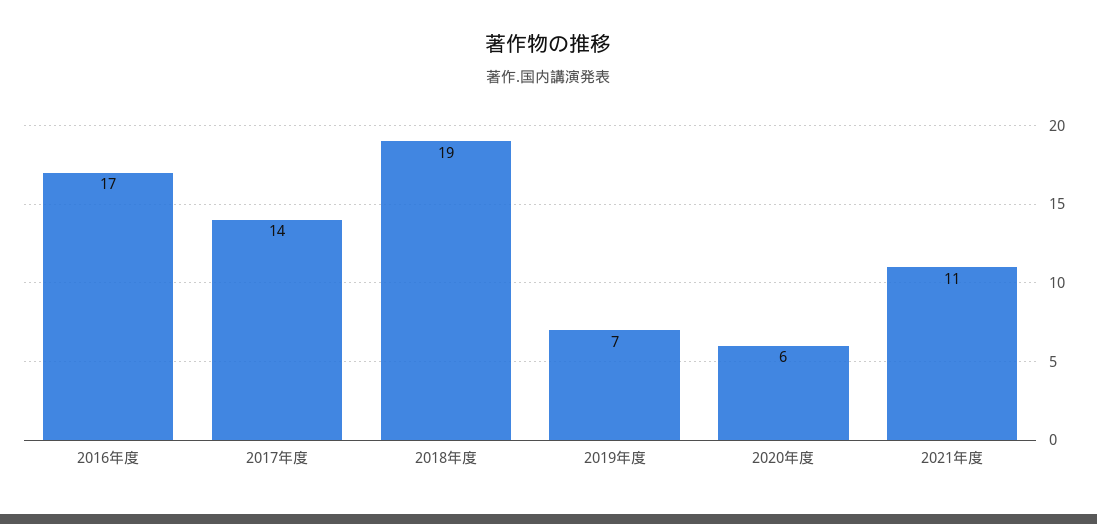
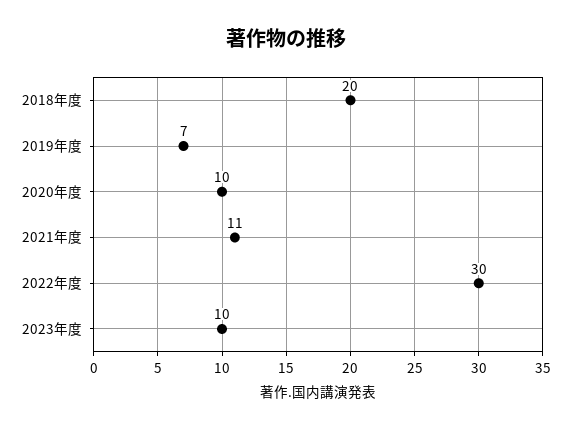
2016年度: 17 -> none
2017年度: 14 -> none
2018年度: 19 -> 20
2020年度: 6 -> 10
2022年度: none -> 30
2023年度: none -> 10

